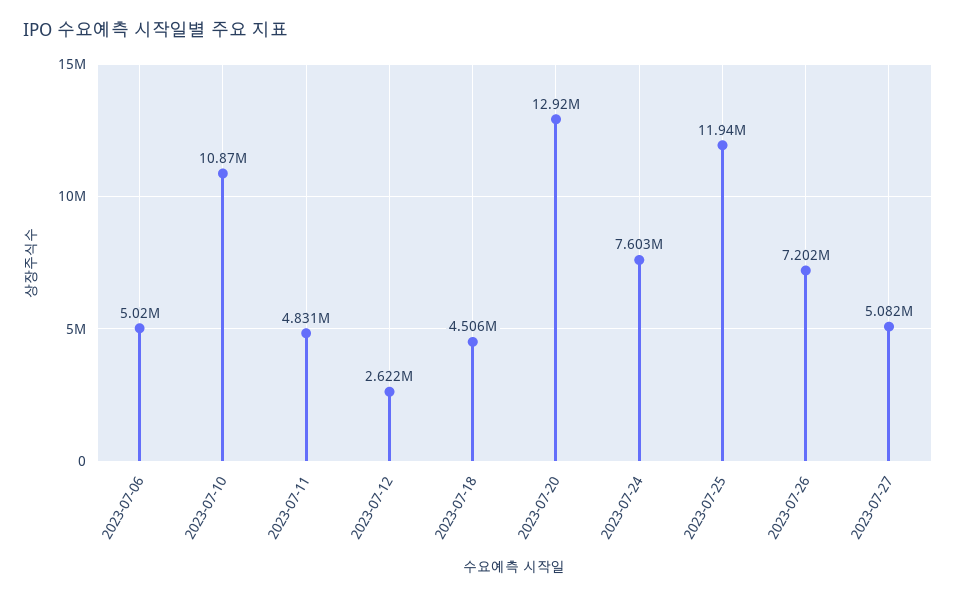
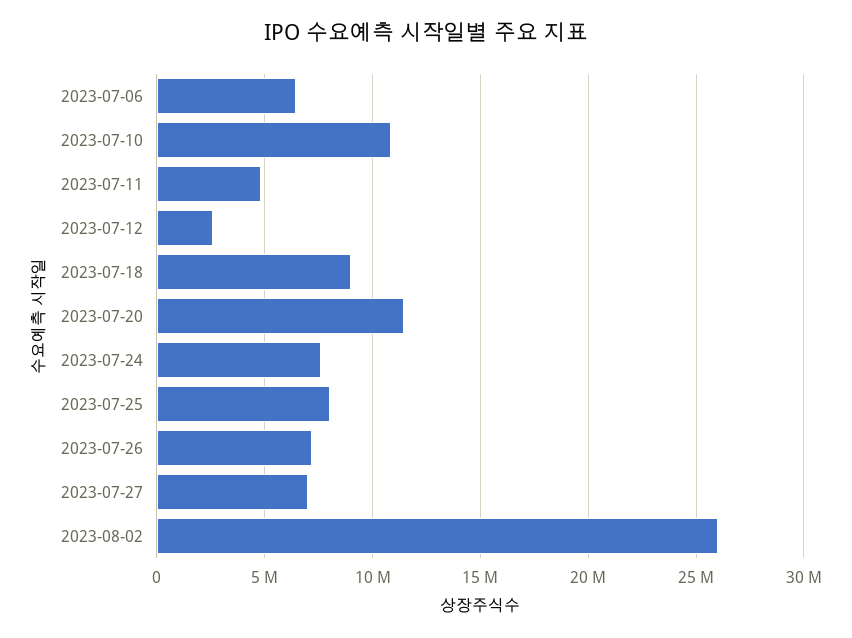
2023-07-06: 5020000 -> 6500000
2023-07-18: 4506000 -> 9000000
2023-07-20: 12920000 -> 11500000
2023-07-25: 11940000 -> 8000000
2023-07-27: 5082000 -> 7000000
2023-08-02: none -> 26000000

